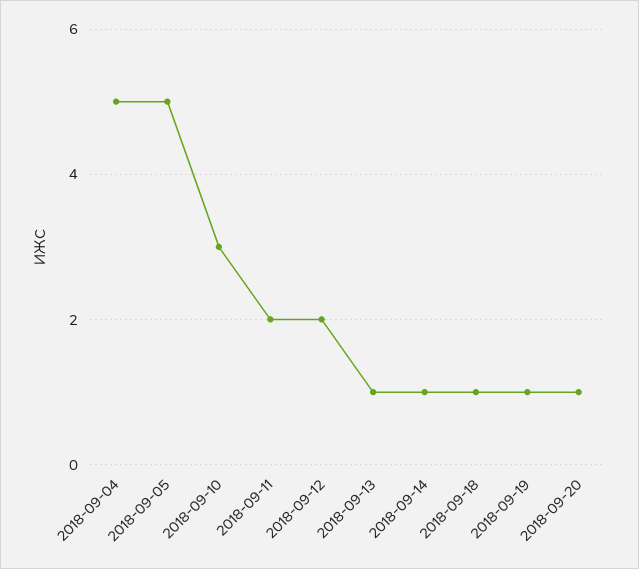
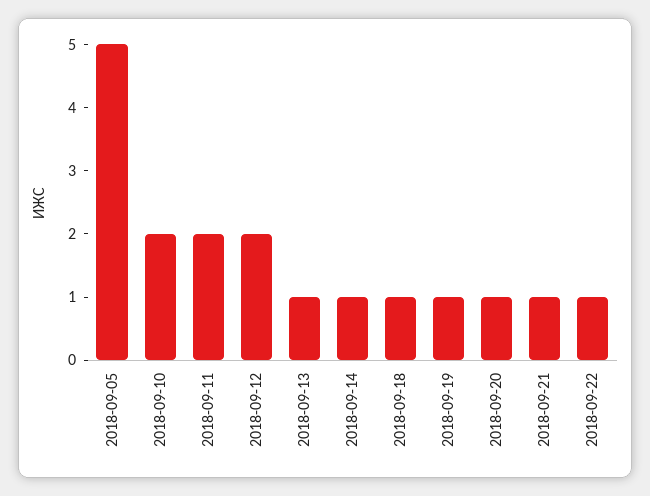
2018-09-04: 5 -> none
2018-09-10: 3 -> 2
2018-09-21: none -> 1
2018-09-22: none -> 1

